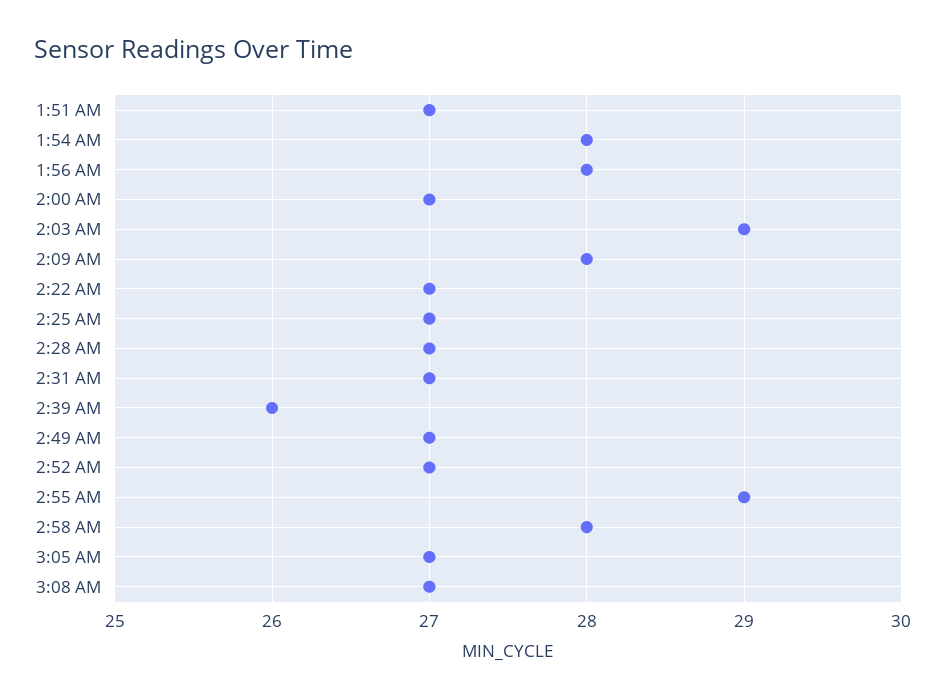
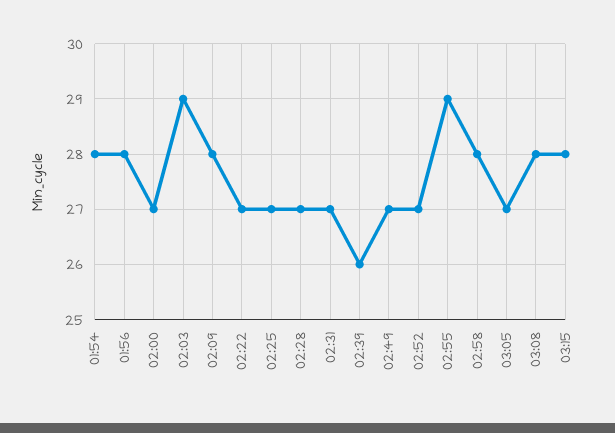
1:51 AM: 27 -> none
3:08 AM: 27 -> 28
03:15: none -> 28

